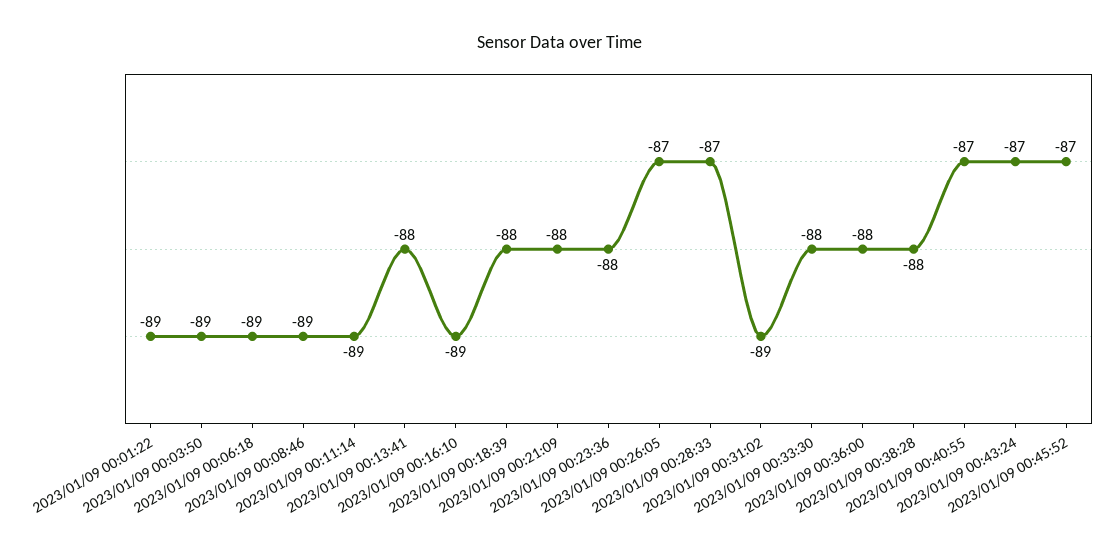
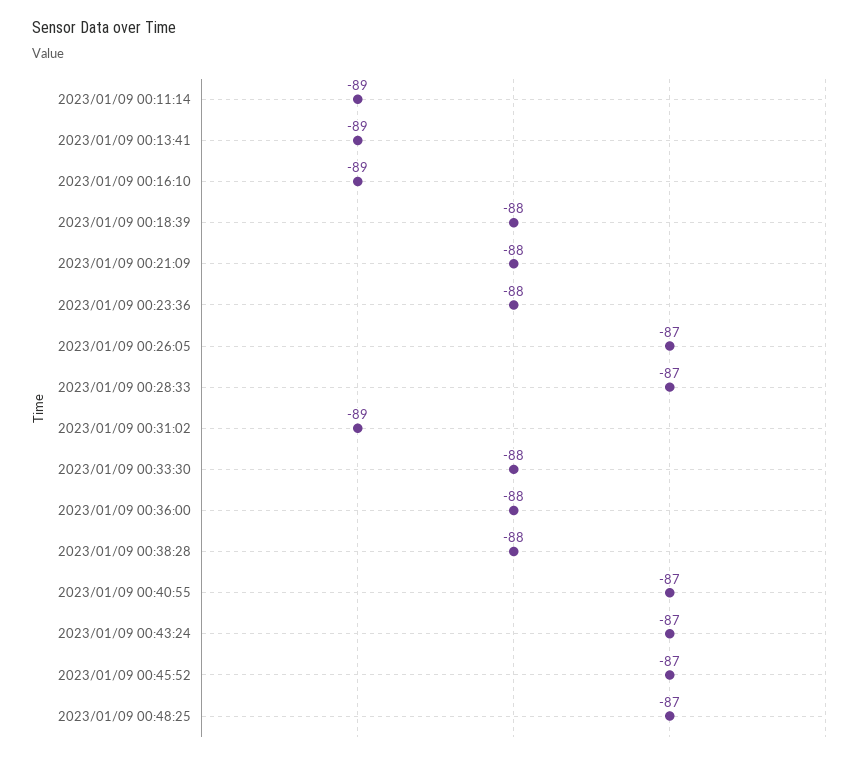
2023/01/09 00:01:22: -89 -> none
2023/01/09 00:03:50: -89 -> none
2023/01/09 00:06:18: -89 -> none
2023/01/09 00:08:46: -89 -> none
2023/01/09 00:13:41: -88 -> -89
2023/01/09 00:48:25: none -> -87

